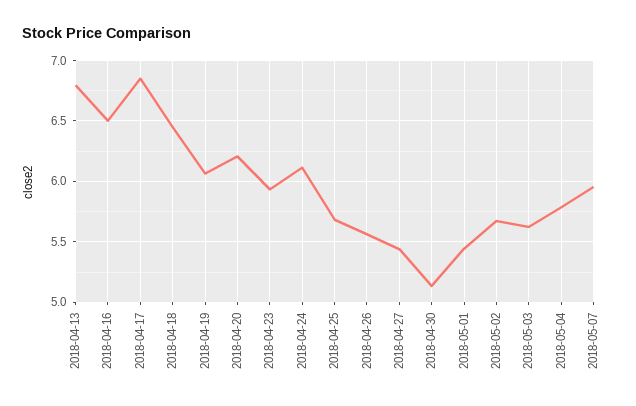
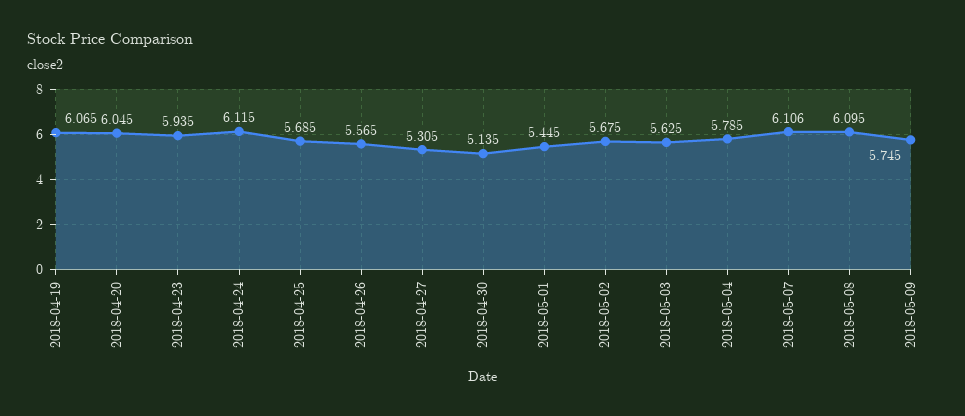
2018-04-13: 6.8 -> none
2018-04-16: 6.5 -> none
2018-04-17: 6.85 -> none
2018-04-18: 6.45 -> none
2018-04-20: 6.2 -> 6.045
2018-04-27: 5.45 -> 5.305
2018-05-07: 5.95 -> 6.106
2018-05-08: none -> 6.095
2018-05-09: none -> 5.745

